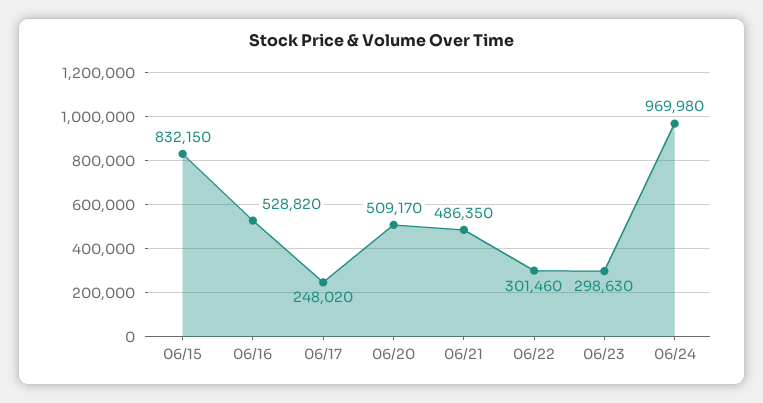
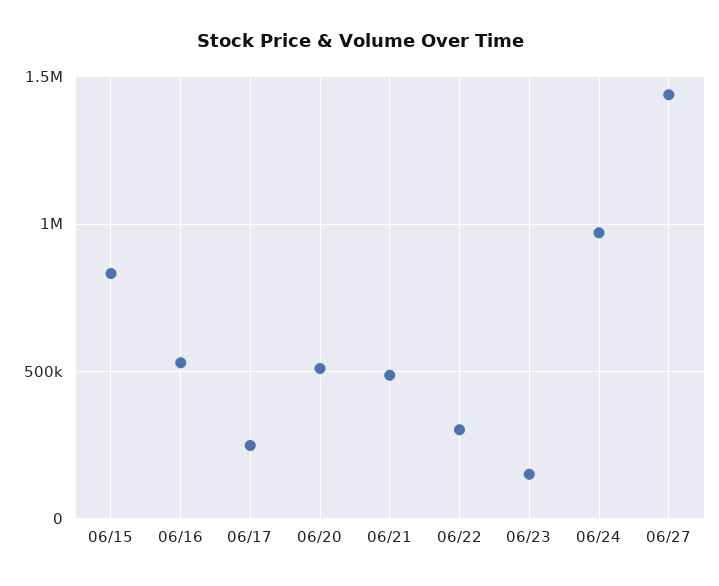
06/23: 298630 -> 150000
06/27: none -> 1450000

